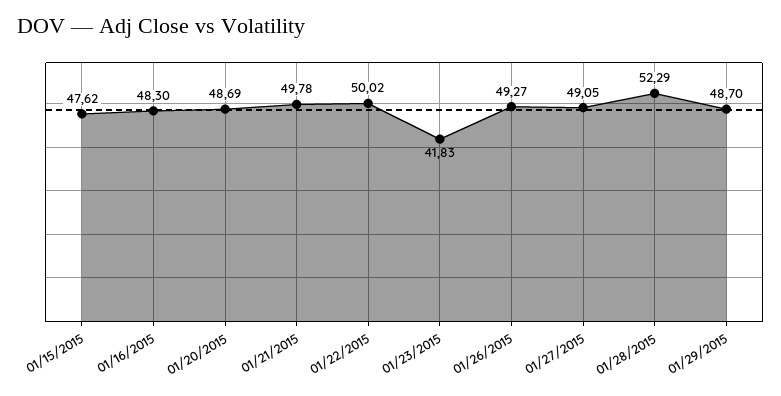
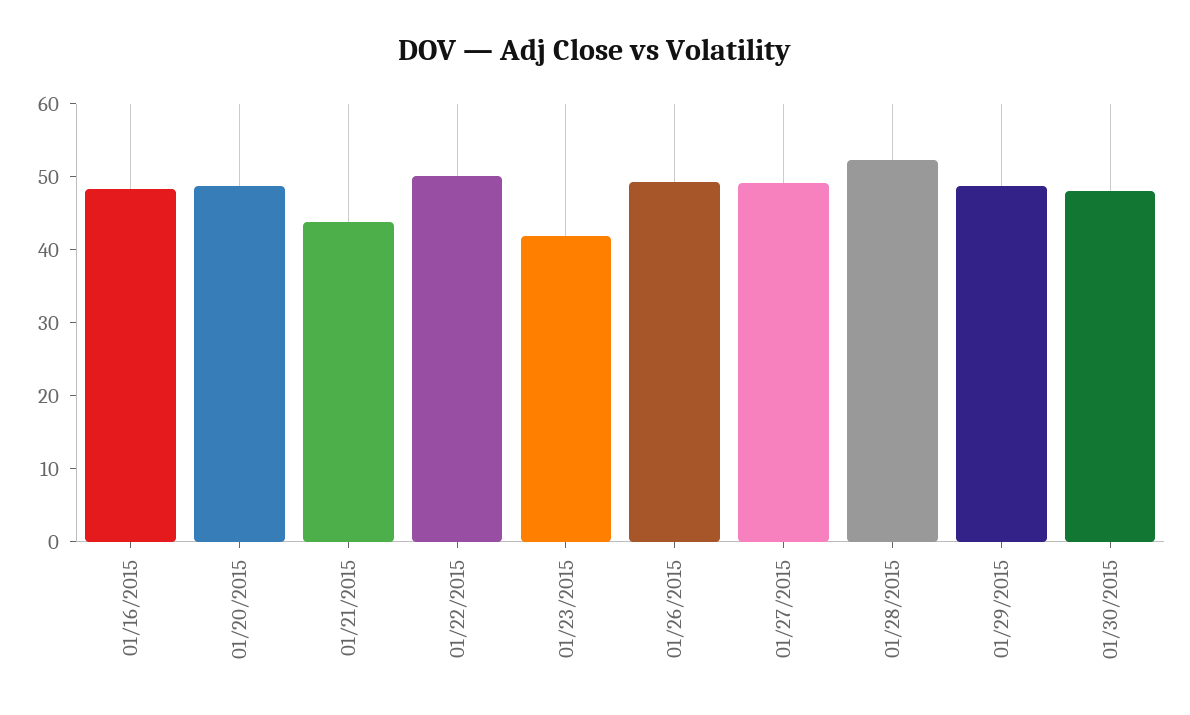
01/15/2015: 47.62 -> none
01/21/2015: 49.78 -> 44
01/30/2015: none -> 48

